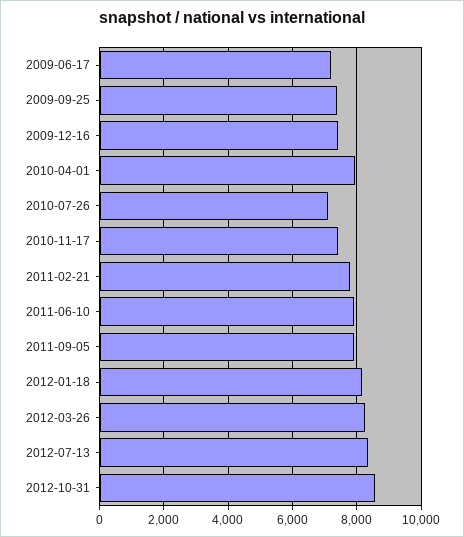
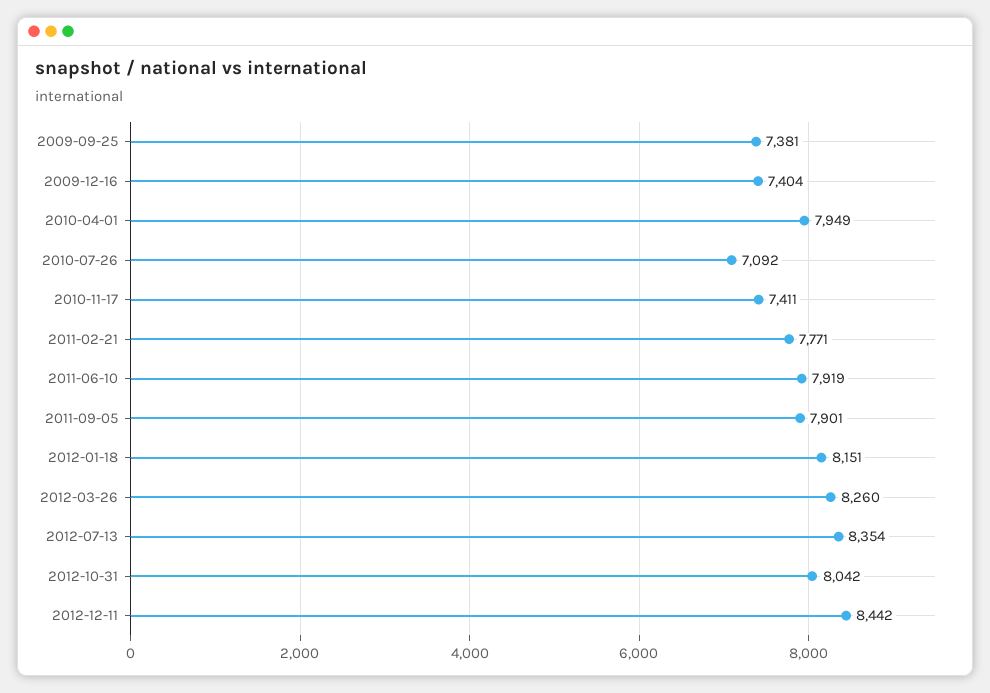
2009-06-17: 7200 -> none
2012-10-31: 8600 -> 8042
2012-12-11: none -> 8442

